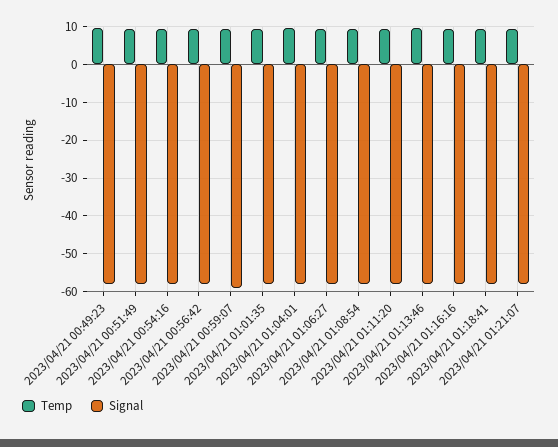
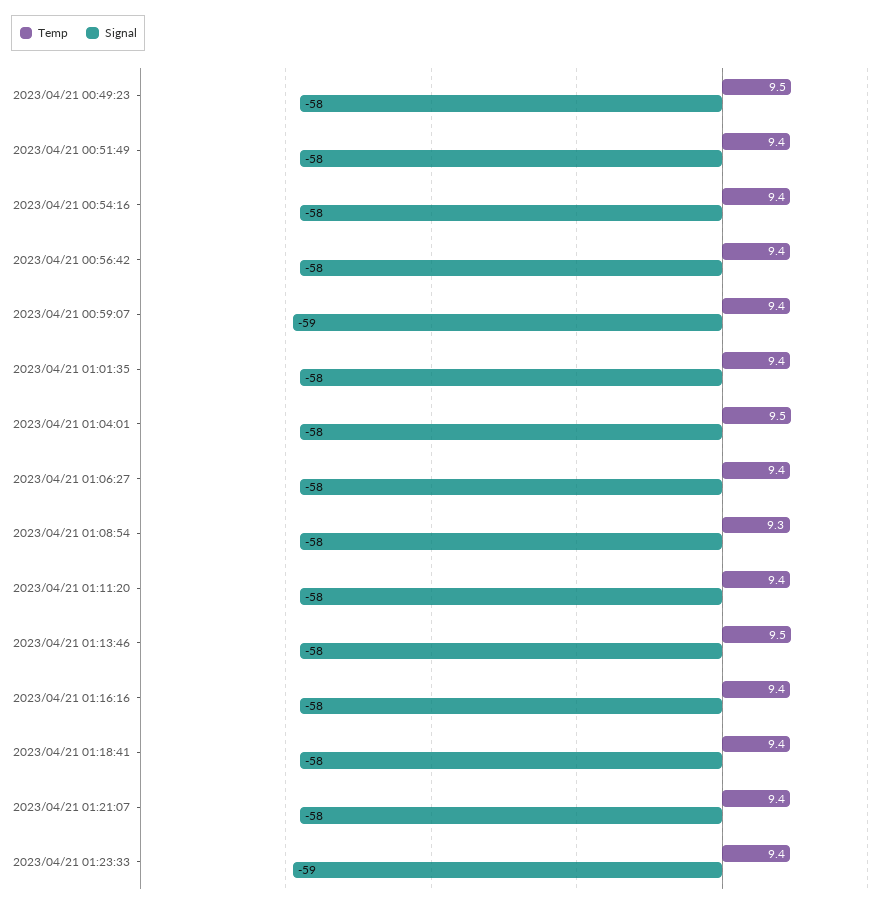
Temp, 2023/04/21 01:23:33: none -> 9.4
Signal, 2023/04/21 01:23:33: none -> -59

